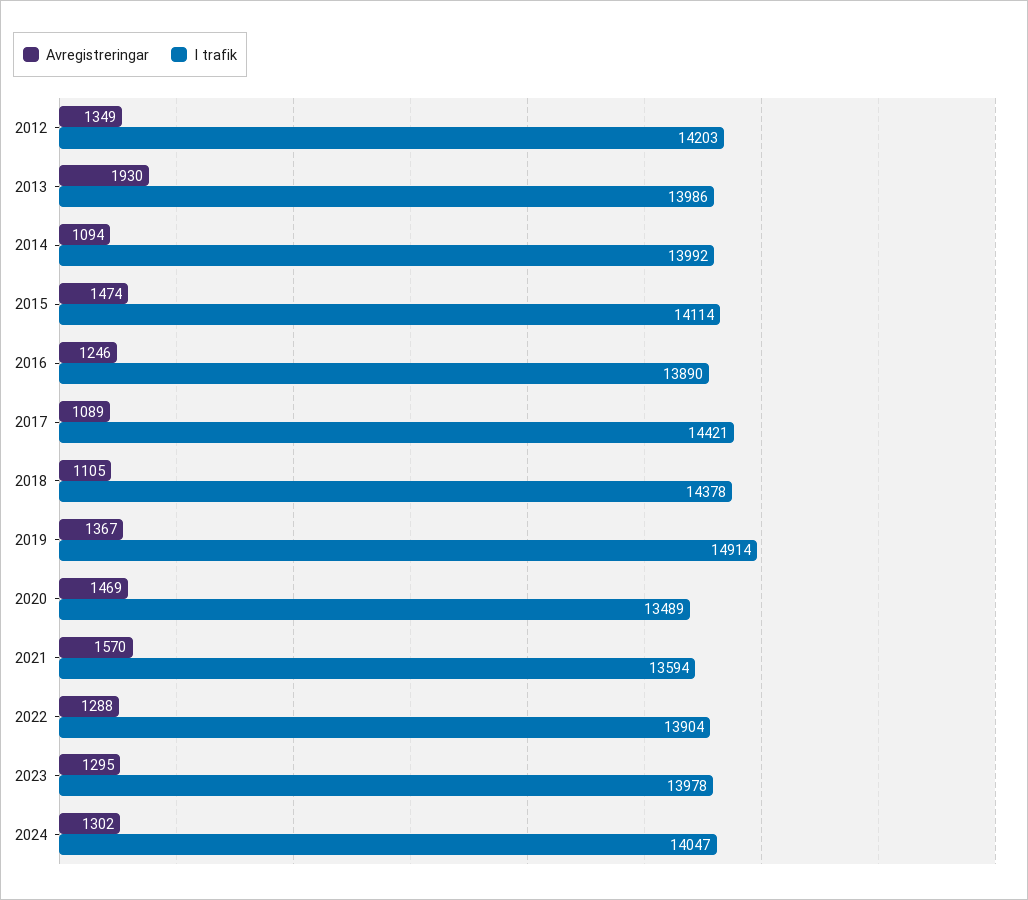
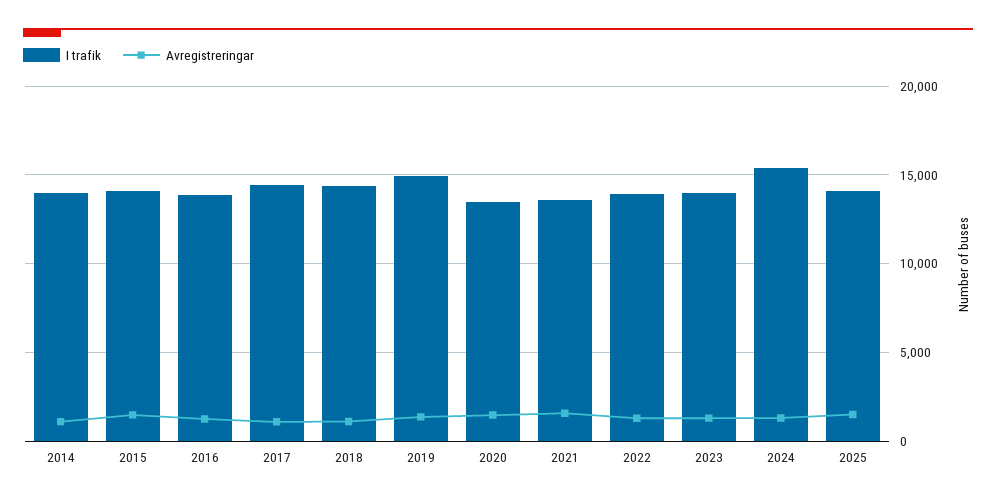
Avregistreringar, 2012: 1349 -> none
I trafik, 2012: 14203 -> none
Avregistreringar, 2013: 1930 -> none
I trafik, 2013: 13986 -> none
I trafik, 2024: 14047 -> 15500
I trafik, 2025: none -> 14000
Avregistreringar, 2025: none -> 1500

